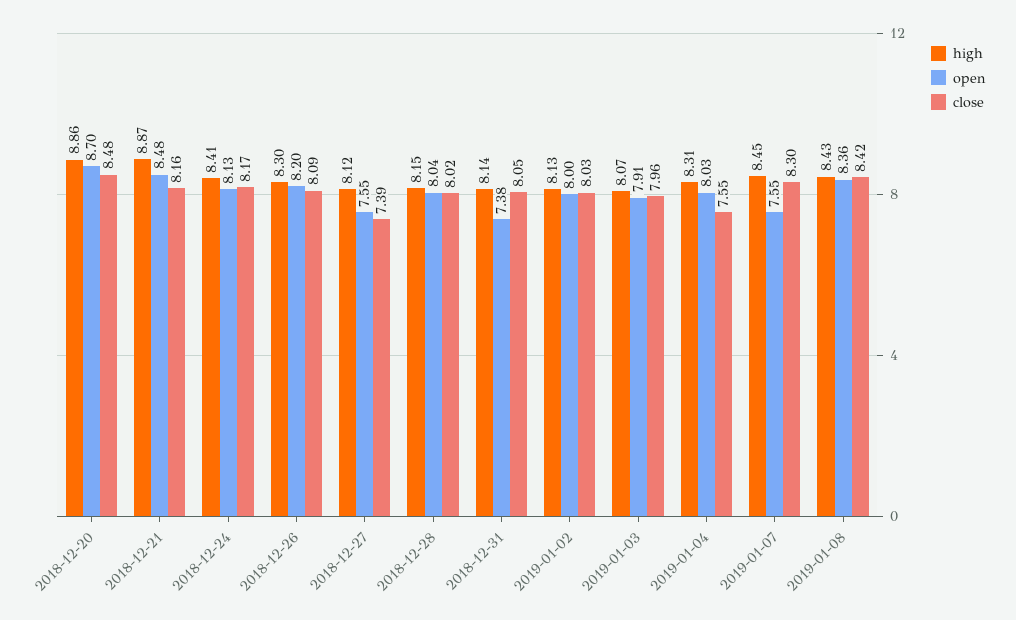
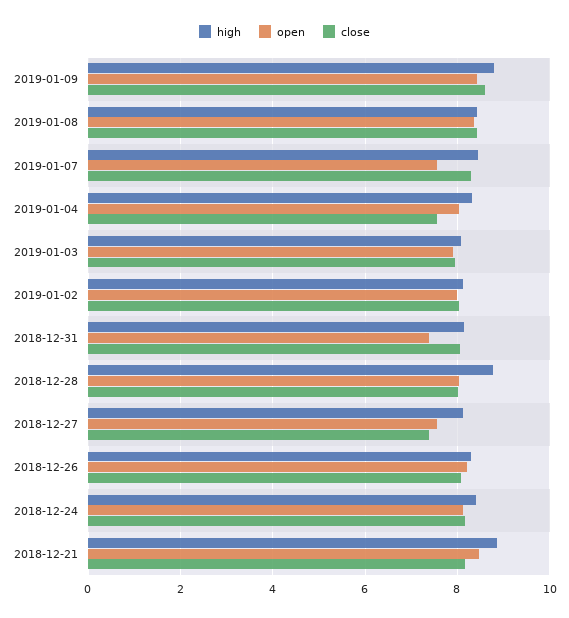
high, 2018-12-20: 8.86 -> none
open, 2018-12-20: 8.7 -> none
close, 2018-12-20: 8.48 -> none
high, 2018-12-28: 8.15 -> 8.8
high, 2019-01-09: none -> 8.8
open, 2019-01-09: none -> 8.4
close, 2019-01-09: none -> 8.6

